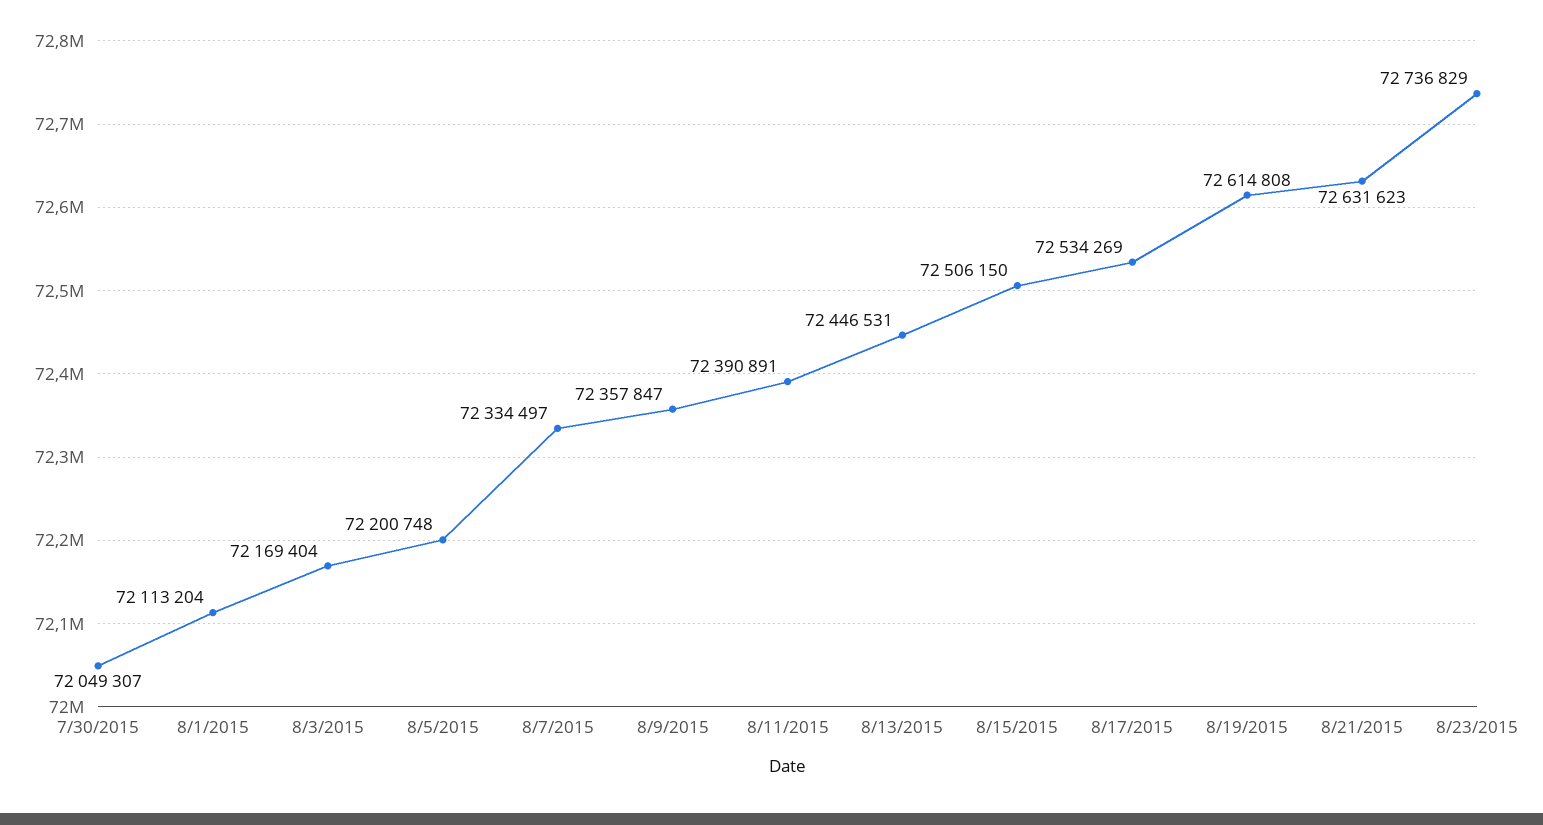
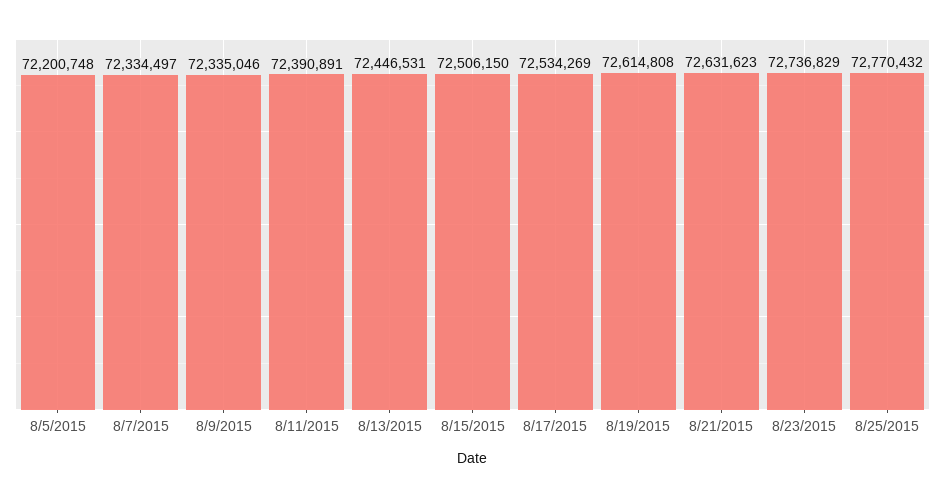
7/30/2015: 72049307 -> none
8/1/2015: 72113204 -> none
8/3/2015: 72169404 -> none
8/9/2015: 72357847 -> 72335046
8/25/2015: none -> 72770432

